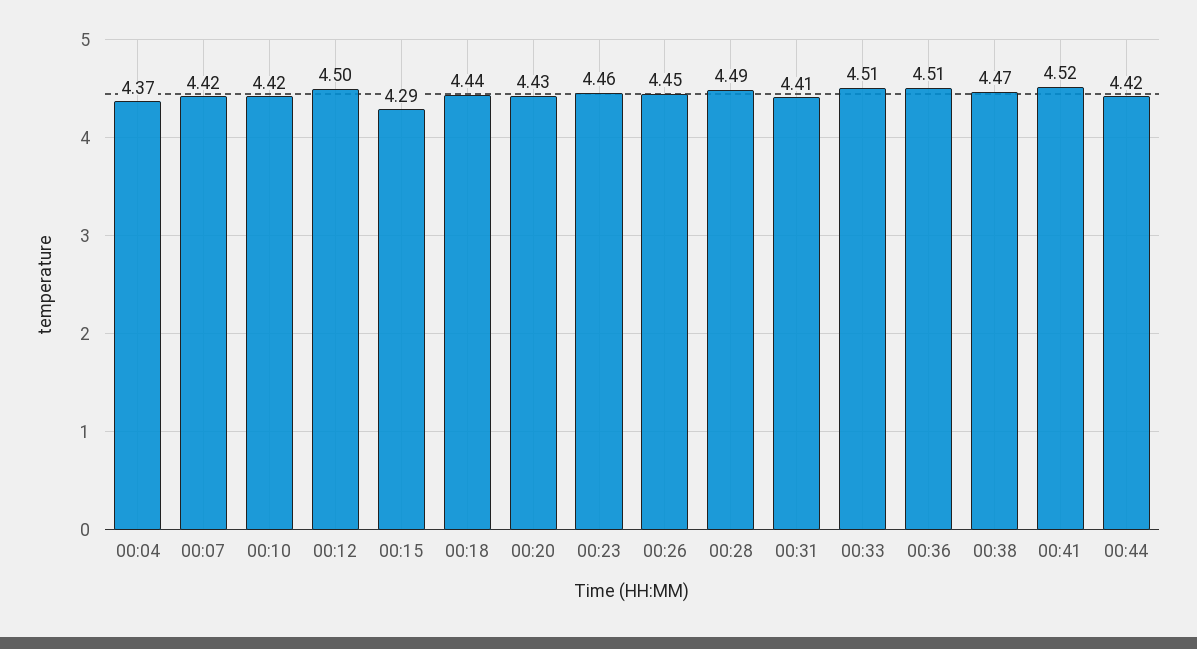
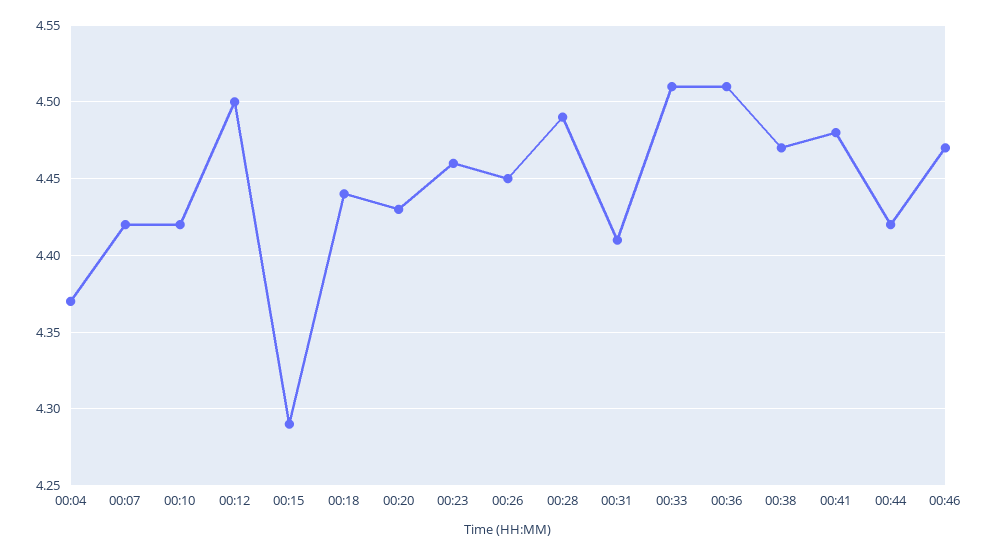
00:41: 4.52 -> 4.48
00:46: none -> 4.47

